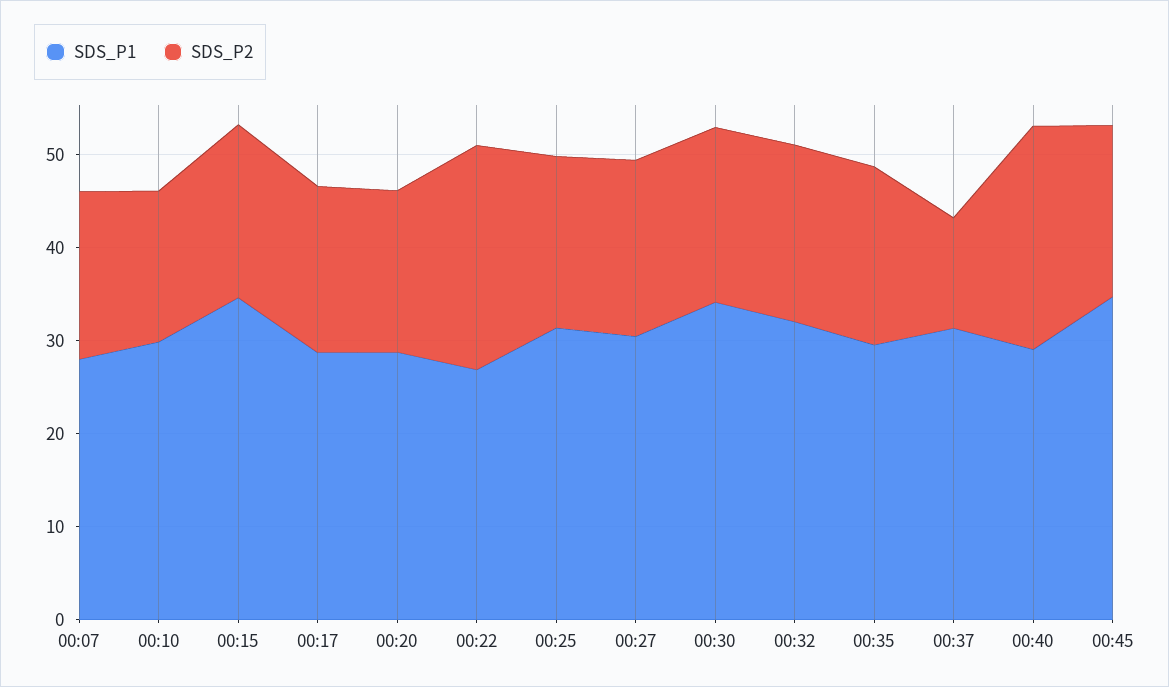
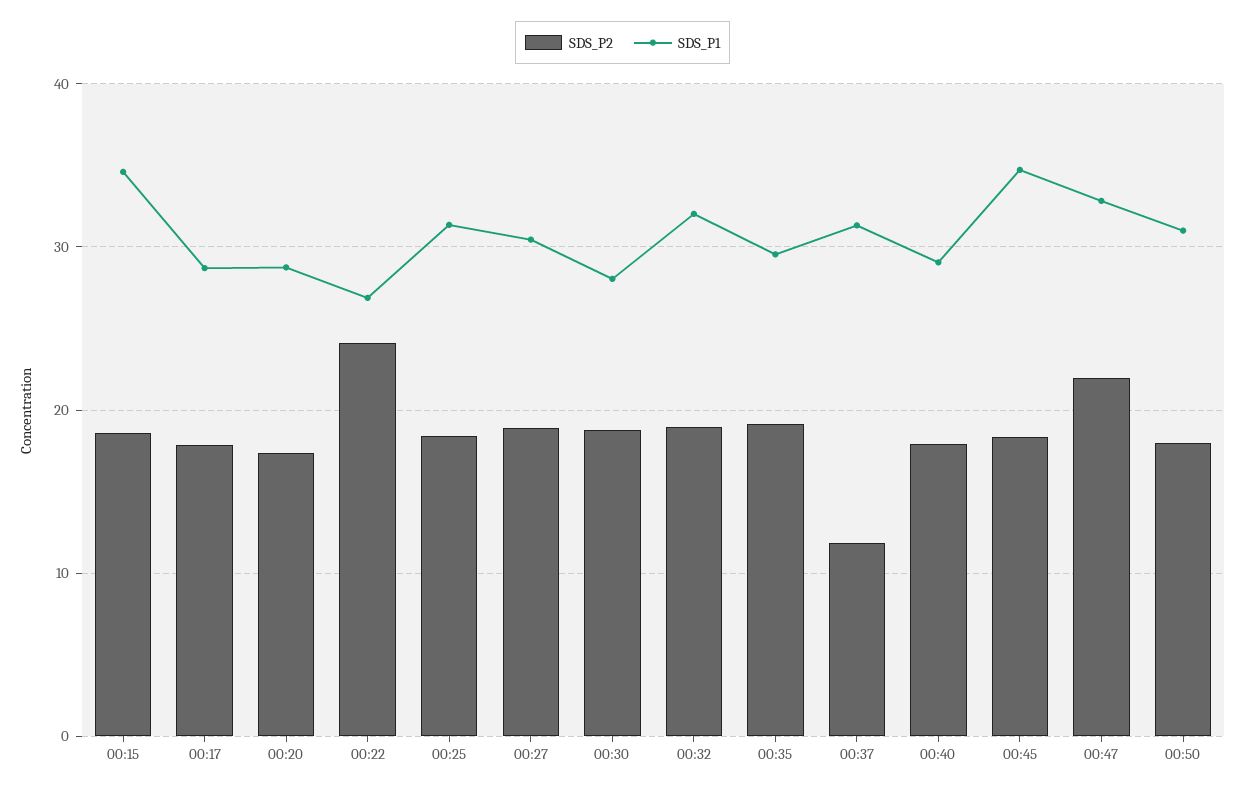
SDS_P1, 00:07: 28 -> none
SDS_P2, 00:07: 18 -> none
SDS_P1, 00:10: 30 -> none
SDS_P2, 00:10: 16 -> none
SDS_P1, 00:30: 34 -> 28
SDS_P2, 00:40: 24 -> 18
SDS_P2, 00:47: none -> 22
SDS_P1, 00:47: none -> 33
SDS_P2, 00:50: none -> 18
SDS_P1, 00:50: none -> 31

